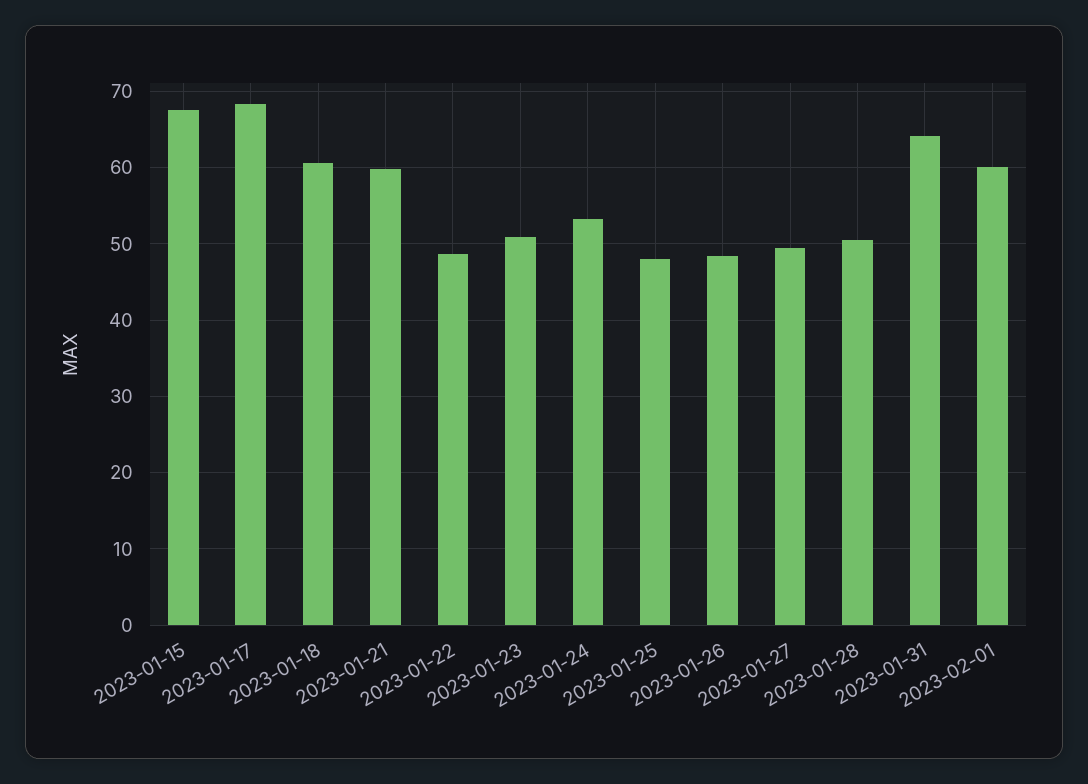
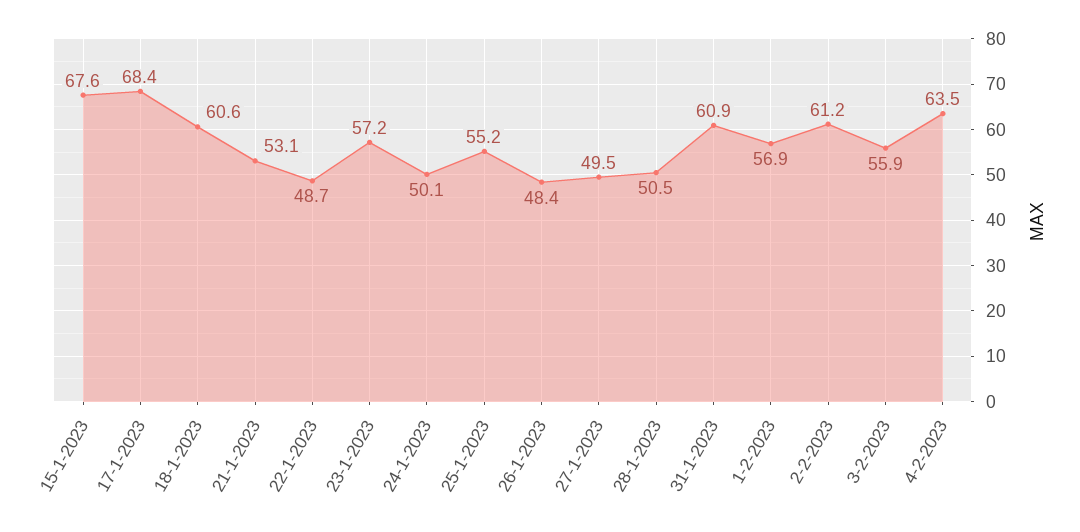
2023-01-21: 60 -> 53.1
2023-01-23: 51 -> 57.2
2023-01-24: 53 -> 50.1
2023-01-25: 48 -> 55.2
2023-01-31: 64 -> 60.9
2023-02-01: 60 -> 56.9
2-2-2023: none -> 61.2
3-2-2023: none -> 55.9
4-2-2023: none -> 63.5

